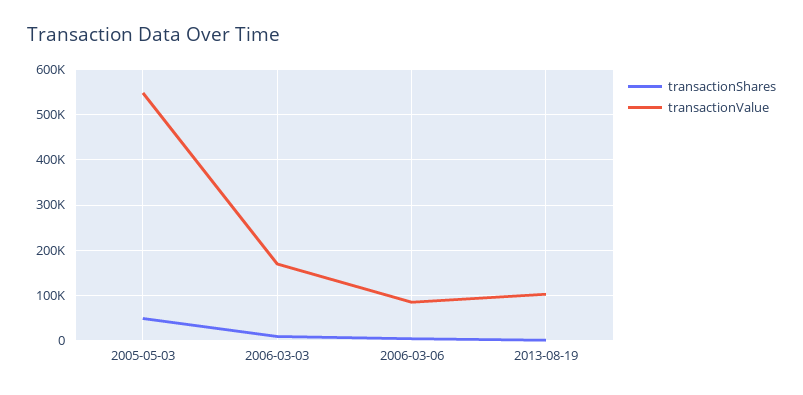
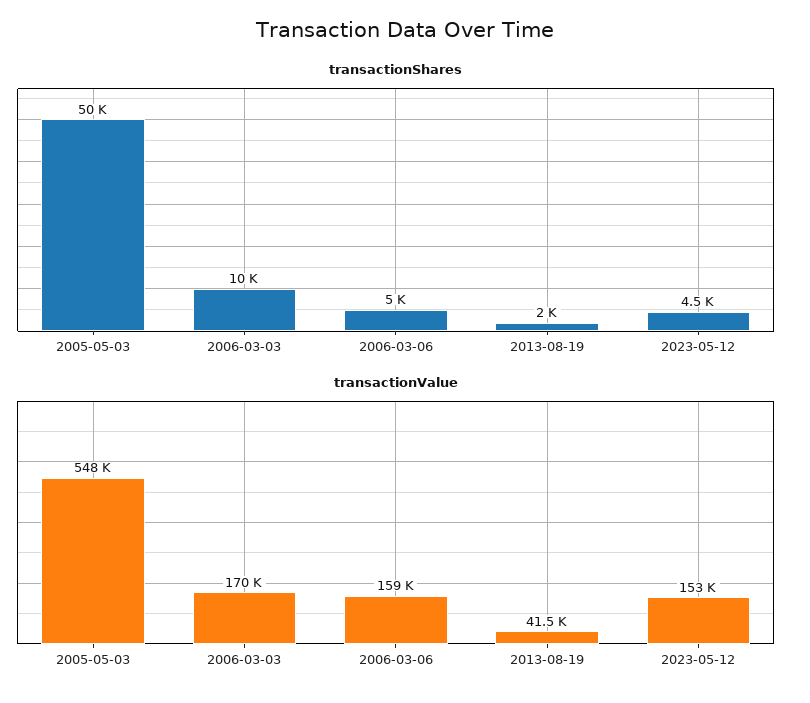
transactionValue, 2006-03-06: 80000 -> 159000
transactionValue, 2013-08-19: 100000 -> 41500
transactionShares, 2023-05-12: none -> 4500
transactionValue, 2023-05-12: none -> 153000

